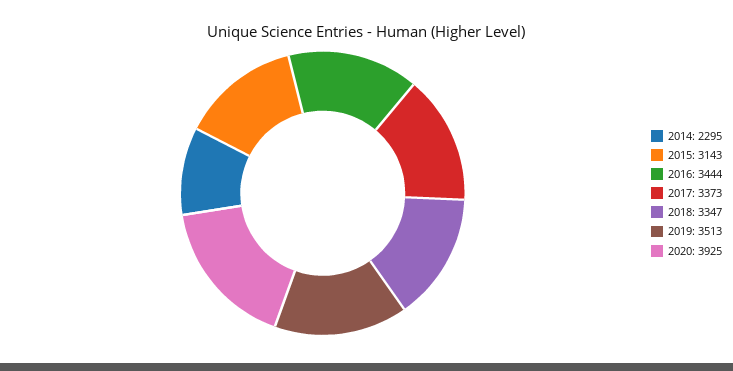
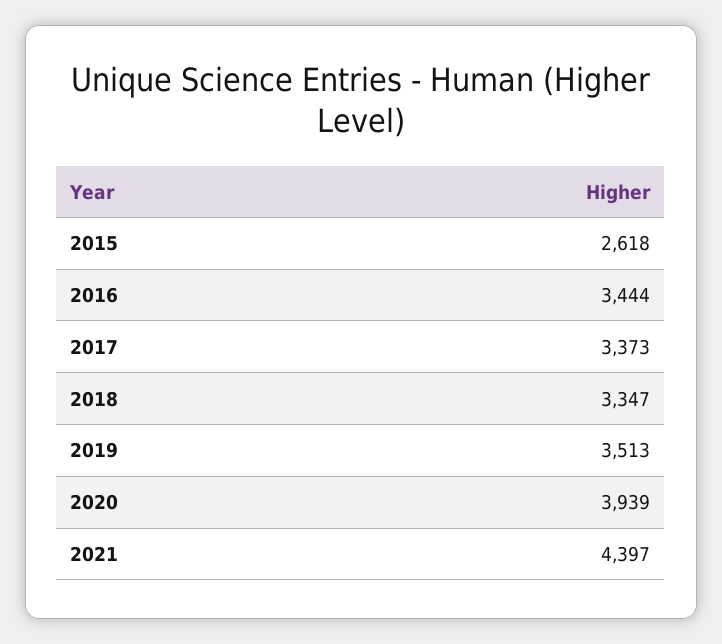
2014: 2295 -> none
2015: 3143 -> 2618
2020: 3925 -> 3939
2021: none -> 4397

